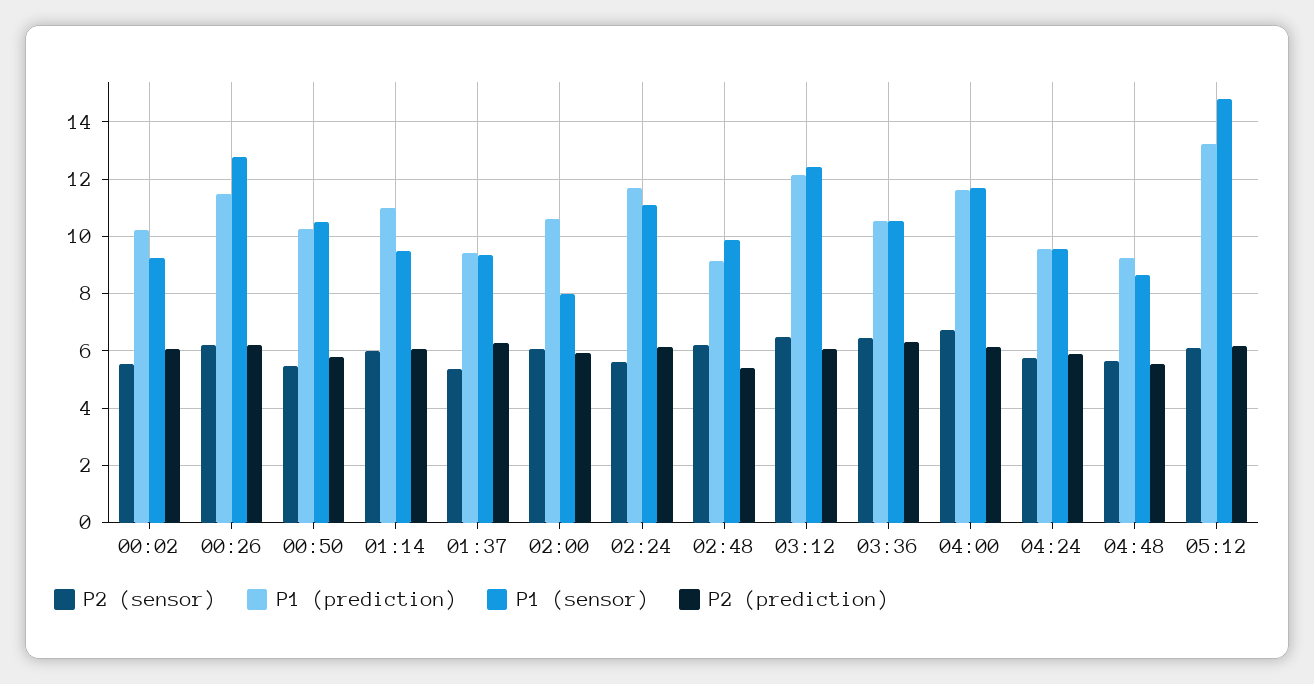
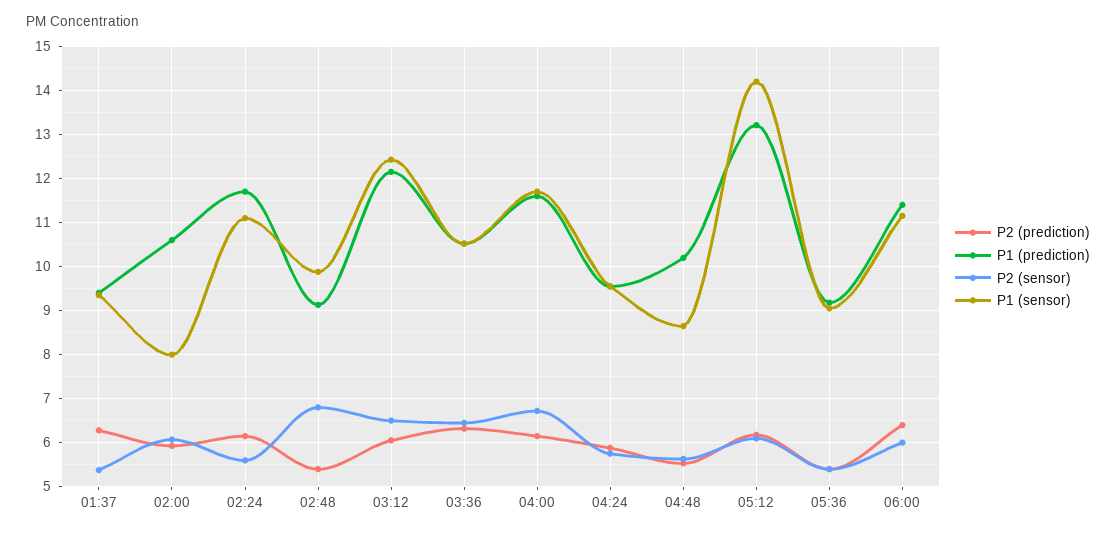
P2 (sensor), 00:02: 5.5 -> none
P1 (prediction), 00:02: 10.25 -> none
P1 (sensor), 00:02: 9.25 -> none
P2 (prediction), 00:02: 6 -> none
P2 (sensor), 00:26: 6.25 -> none
P1 (prediction), 00:26: 11.5 -> none
P1 (sensor), 00:26: 12.75 -> none
P2 (prediction), 00:26: 6.25 -> none
P2 (sensor), 00:50: 5.5 -> none
P1 (prediction), 00:50: 10.25 -> none
P1 (sensor), 00:50: 10.5 -> none
P2 (prediction), 00:50: 5.75 -> none
P2 (sensor), 01:14: 6 -> none
P1 (prediction), 01:14: 11 -> none
P1 (sensor), 01:14: 9.5 -> none
P2 (prediction), 01:14: 6 -> none
P2 (sensor), 02:48: 6.25 -> 6.8
P1 (prediction), 04:48: 9.25 -> 10.2
P1 (sensor), 05:12: 14.75 -> 14.2
P2 (prediction), 05:36: none -> 5.4
P1 (prediction), 05:36: none -> 9.2
P2 (sensor), 05:36: none -> 5.4
P1 (sensor), 05:36: none -> 9
P2 (prediction), 06:00: none -> 6.4
P1 (prediction), 06:00: none -> 11.4
P2 (sensor), 06:00: none -> 6
P1 (sensor), 06:00: none -> 11.2

